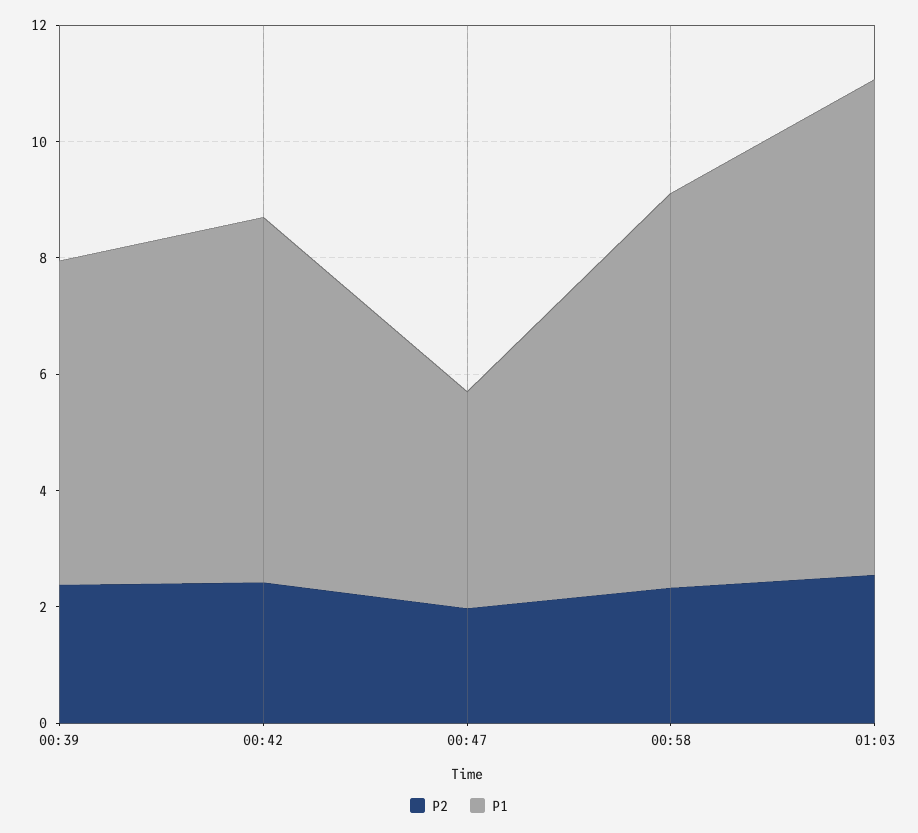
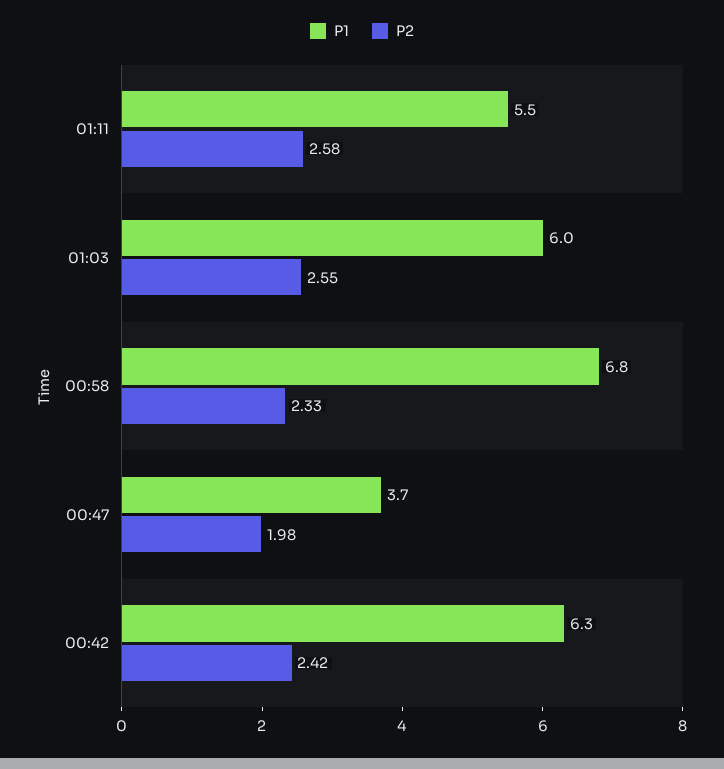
P2, 00:39: 2.5 -> none
P1, 00:39: 5.5 -> none
P1, 01:03: 8.5 -> 6
P1, 01:11: none -> 5.5
P2, 01:11: none -> 2.58

